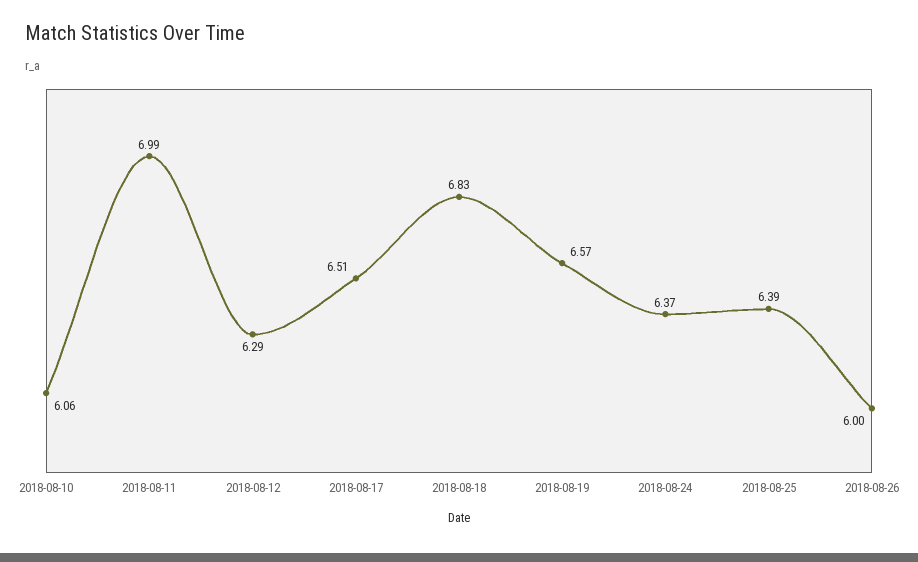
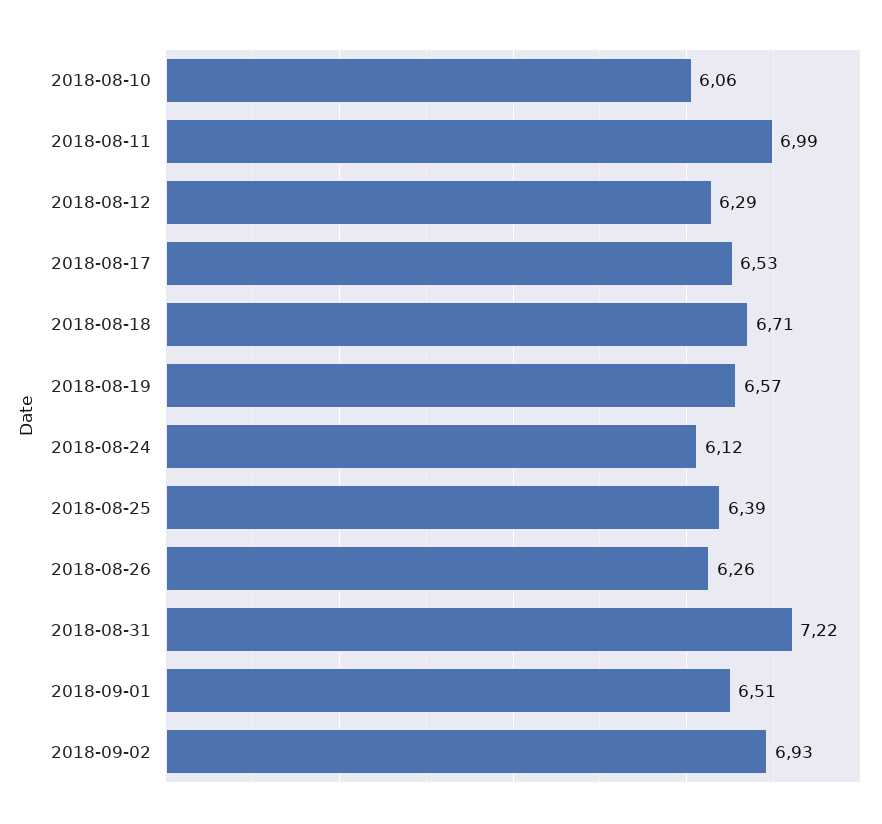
2018-08-17: 6.51 -> 6.53
2018-08-18: 6.83 -> 6.71
2018-08-24: 6.37 -> 6.12
2018-08-26: 6 -> 6.26
2018-08-31: none -> 7.22
2018-09-01: none -> 6.51
2018-09-02: none -> 6.93

